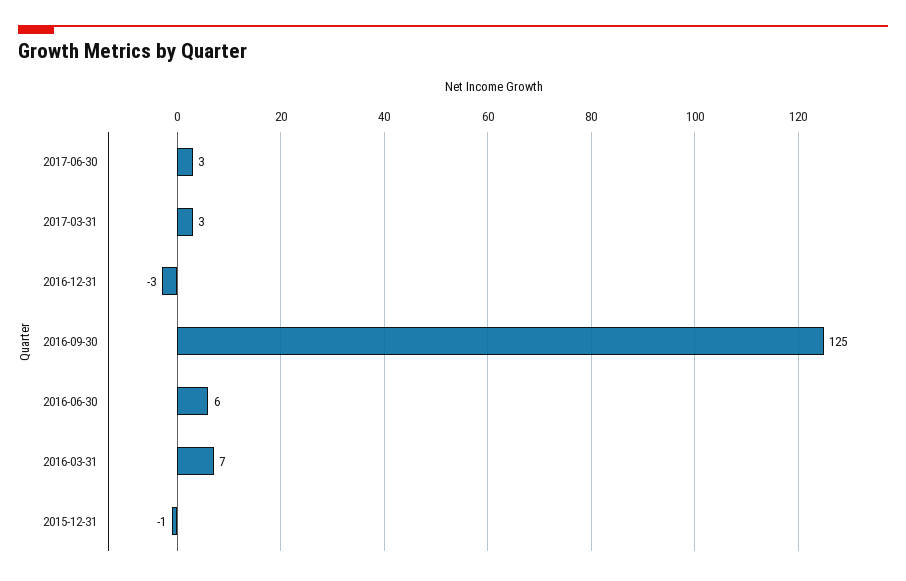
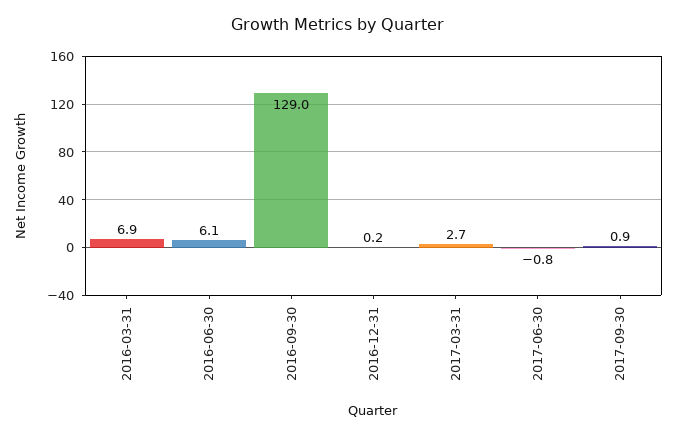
2017-06-30: 3 -> -0.8
2016-12-31: -3 -> 0.2
2016-09-30: 125 -> 129
2015-12-31: -1 -> none
2017-09-30: none -> 0.9

